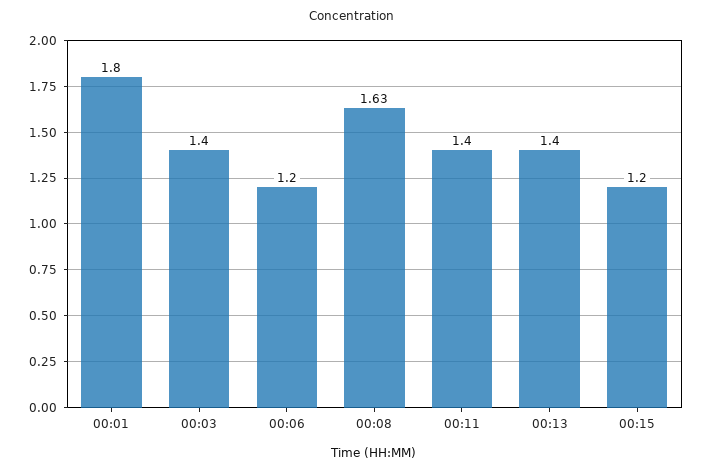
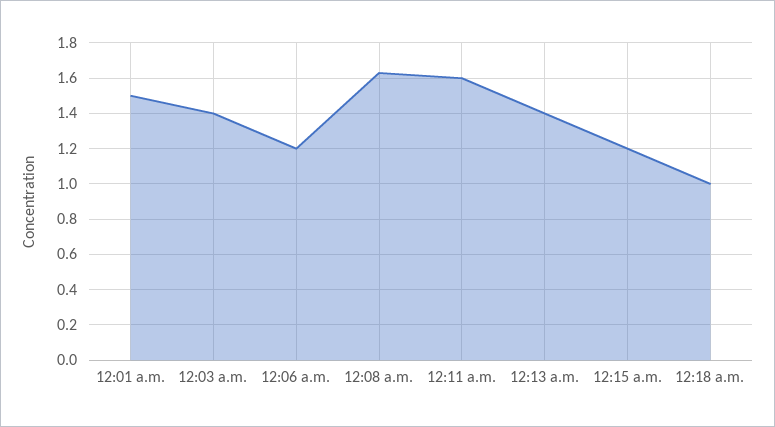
00:01: 1.8 -> 1.5
00:11: 1.4 -> 1.6
12:18 a.m.: none -> 1

